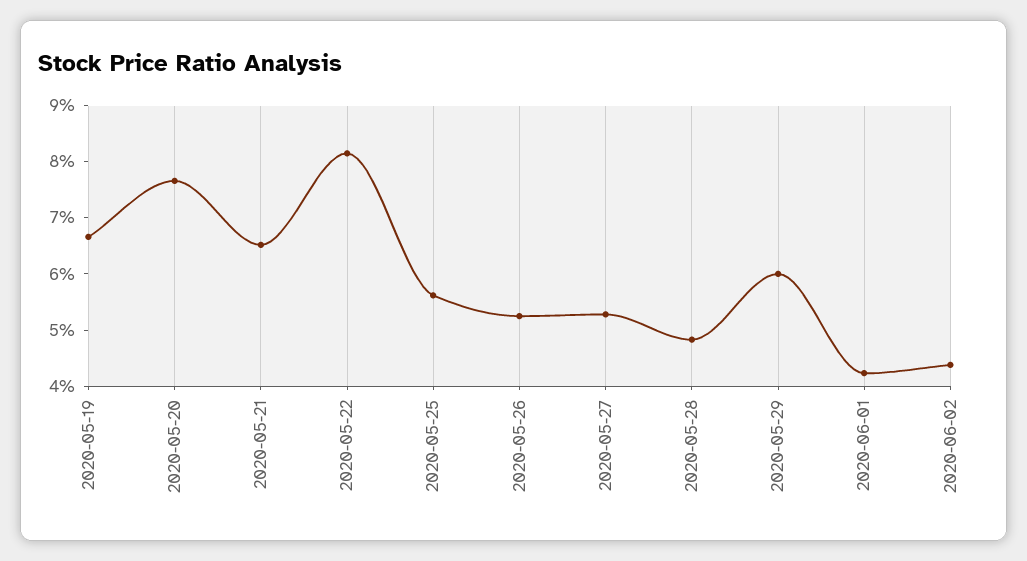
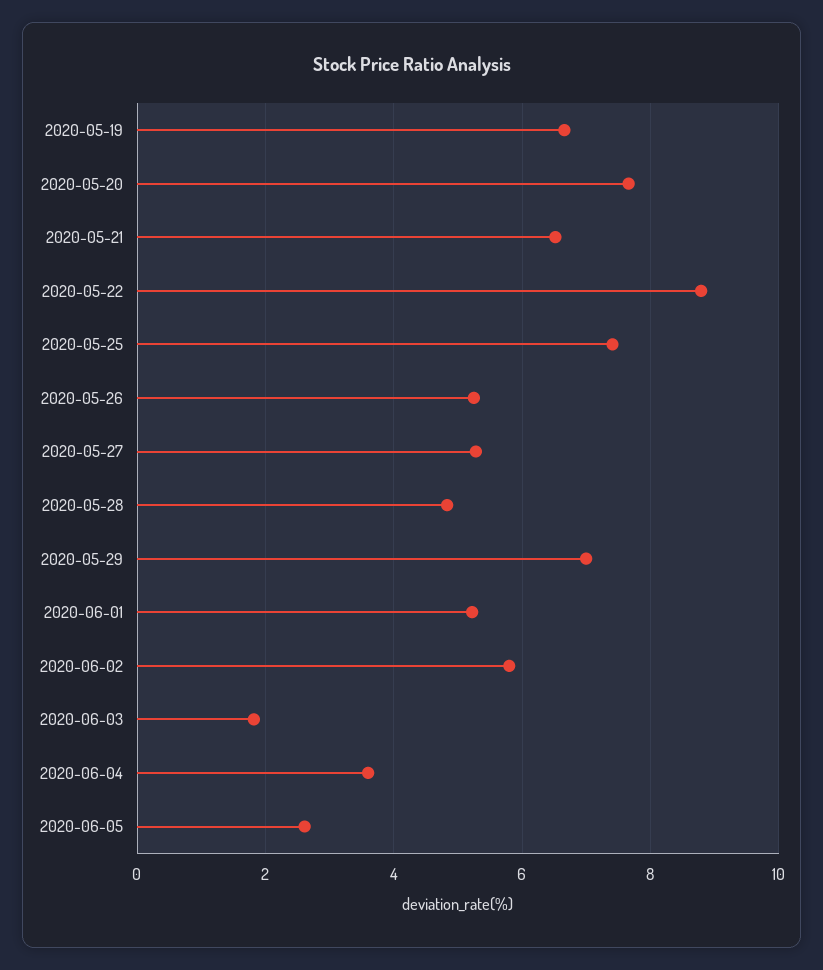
2020-05-22: 8.2 -> 8.8
2020-05-25: 5.6 -> 7.4
2020-05-29: 6 -> 7
2020-06-01: 4.2 -> 5.2
2020-06-02: 4.4 -> 5.8
2020-06-03: none -> 1.8
2020-06-04: none -> 3.6
2020-06-05: none -> 2.6

